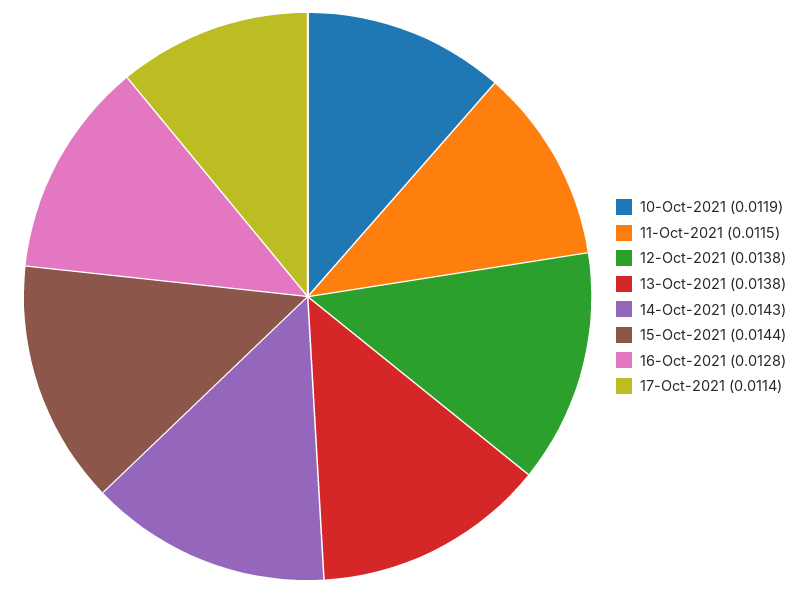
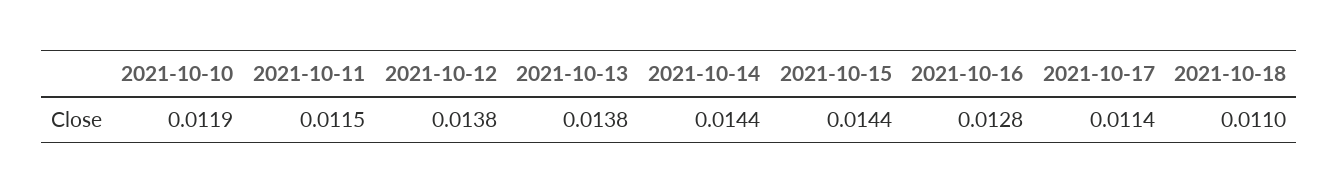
14-Oct-2021: 0.0143 -> 0.0144
2021-10-18: none -> 0.011

